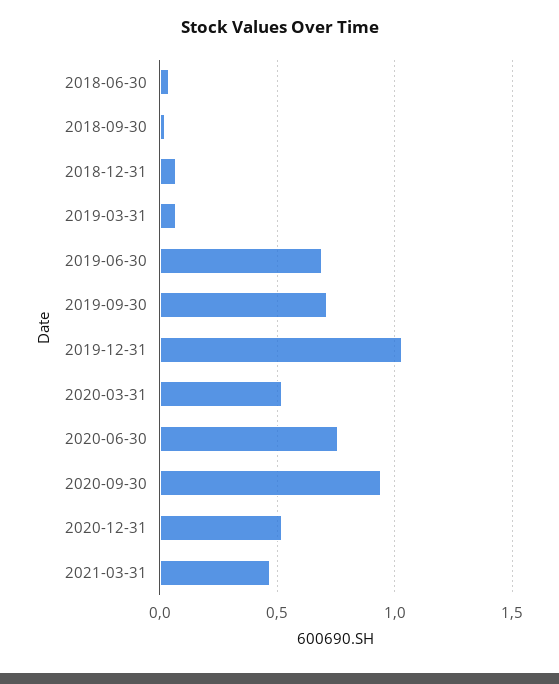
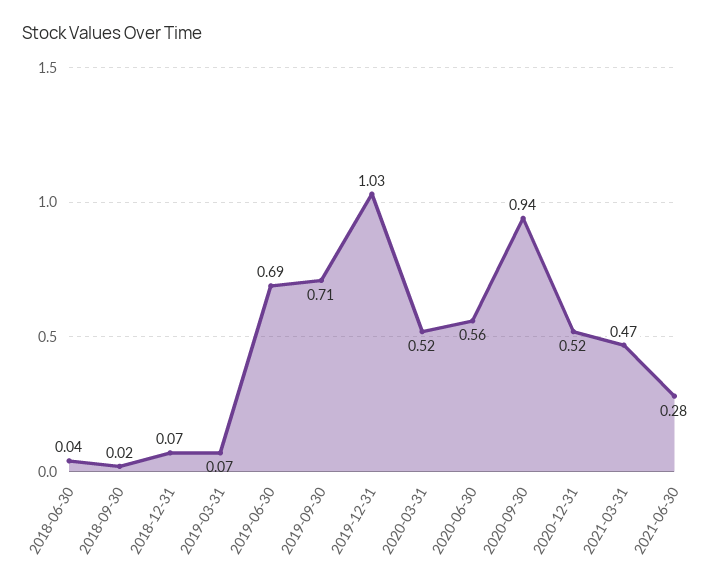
2020-06-30: 0.75 -> 0.56
2021-06-30: none -> 0.28

